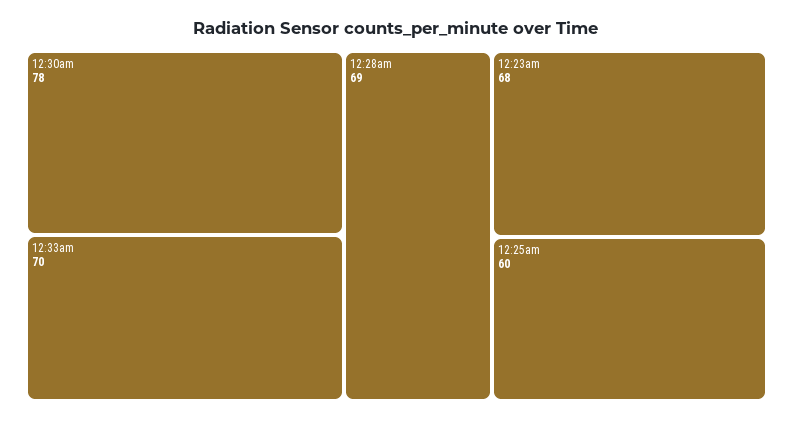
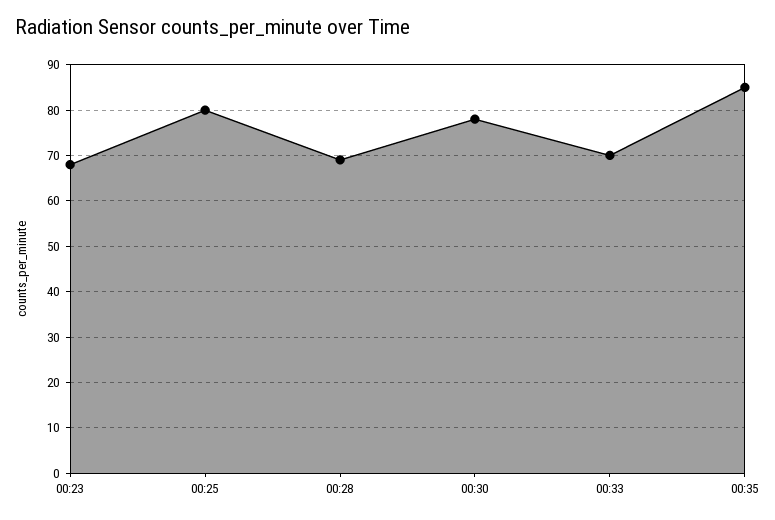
12:25am: 60 -> 80
00:35: none -> 85

